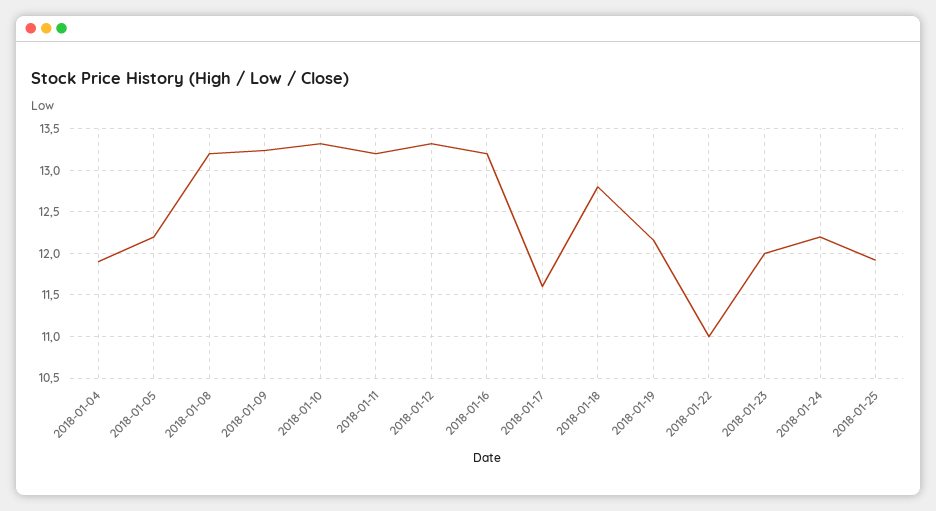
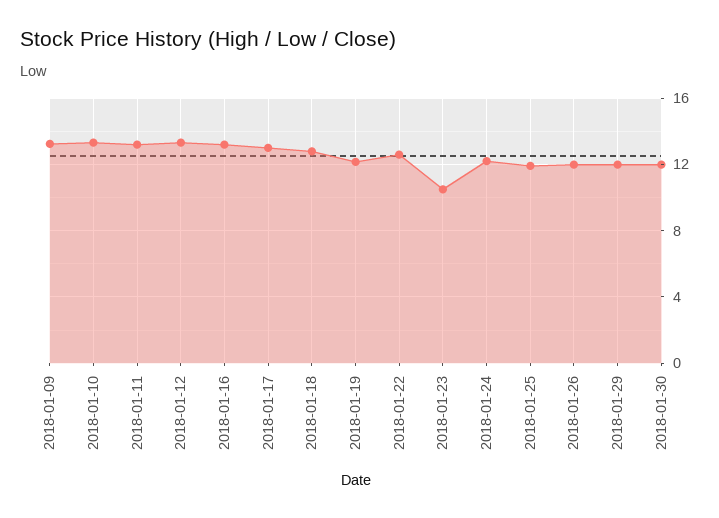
2018-01-04: 11.9 -> none
2018-01-05: 12.2 -> none
2018-01-08: 13.2 -> none
2018-01-17: 11.6 -> 13
2018-01-22: 11 -> 12.5
2018-01-23: 12 -> 10.5
2018-01-26: none -> 12
2018-01-29: none -> 12
2018-01-30: none -> 12

